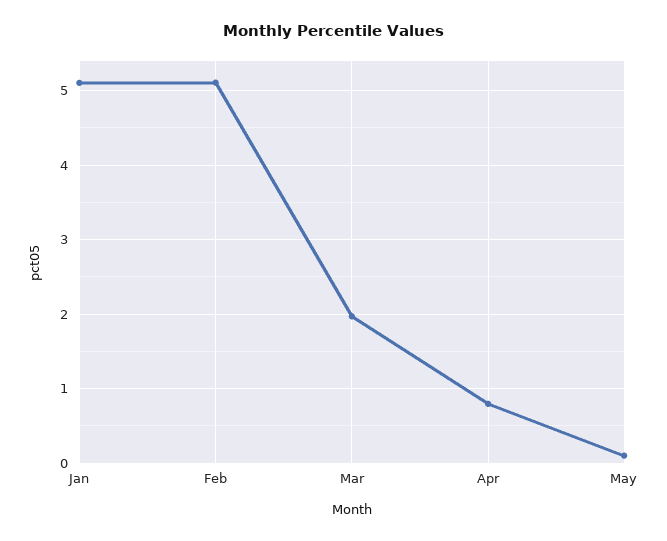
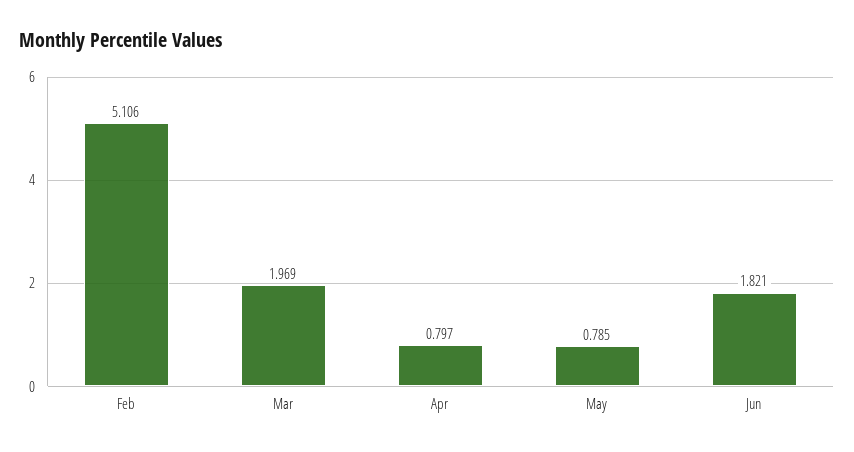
Jan: 5.1 -> none
May: 0.1 -> 0.785
Jun: none -> 1.821

